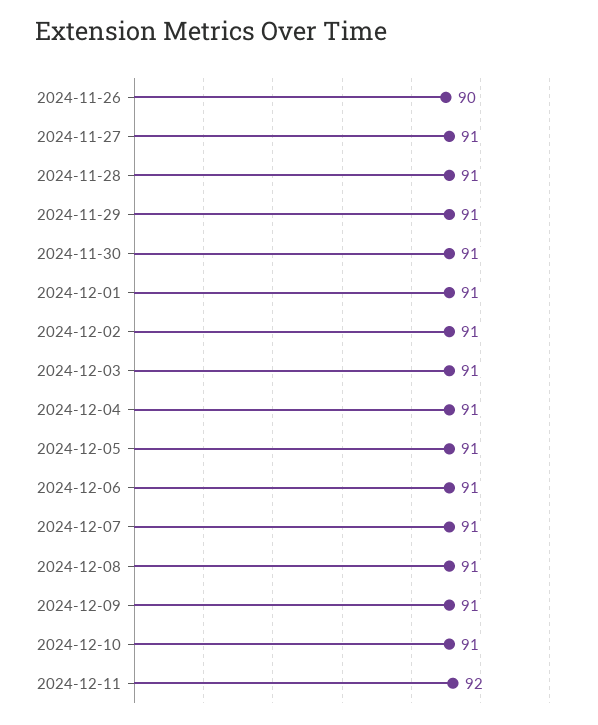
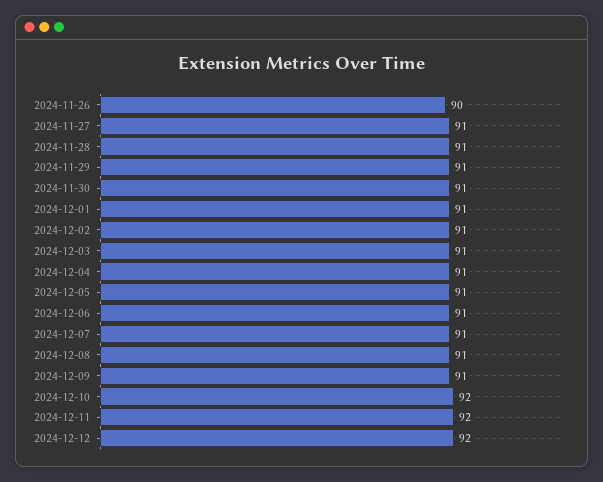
2024-12-10: 91 -> 92
2024-12-12: none -> 92

